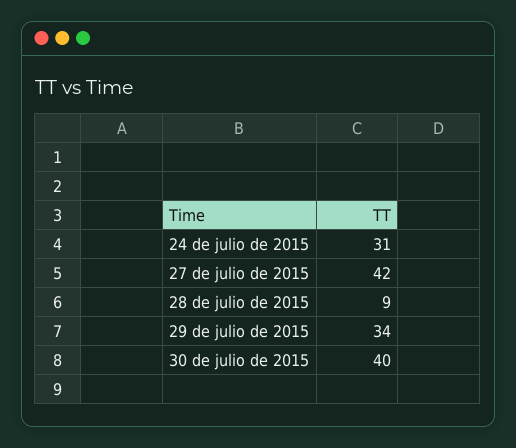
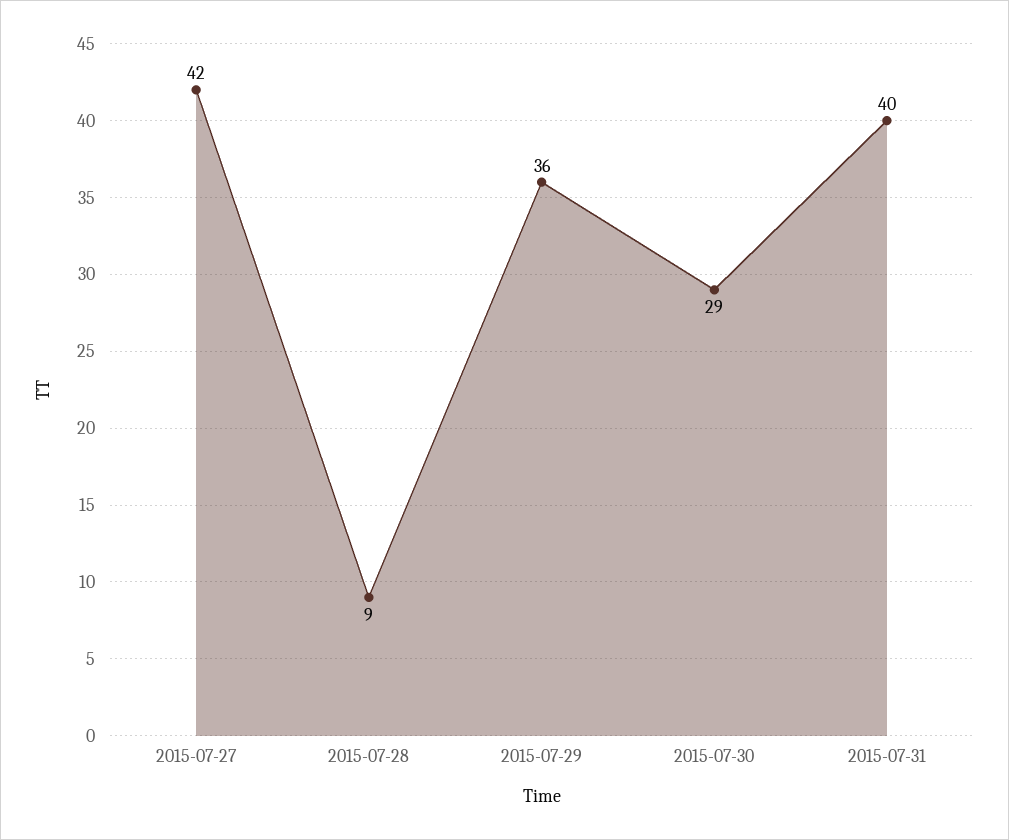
24 de julio de 2015: 31 -> none
29 de julio de 2015: 34 -> 36
30 de julio de 2015: 40 -> 29
2015-07-31: none -> 40

